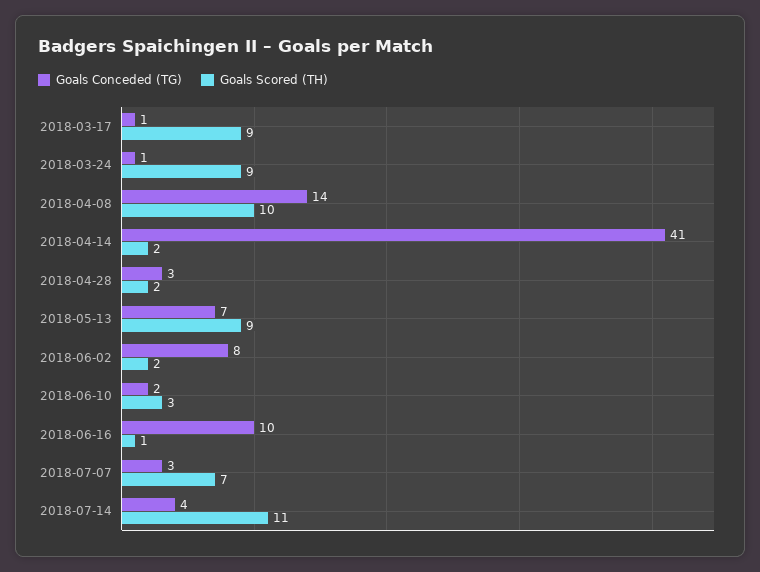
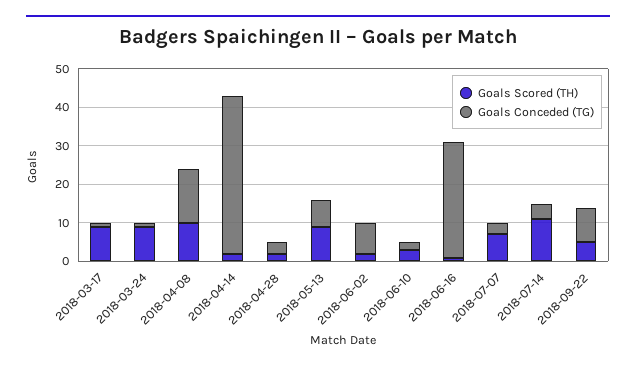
Goals Conceded (TG), 2018-06-16: 10 -> 30
Goals Scored (TH), 2018-09-22: none -> 5
Goals Conceded (TG), 2018-09-22: none -> 10

